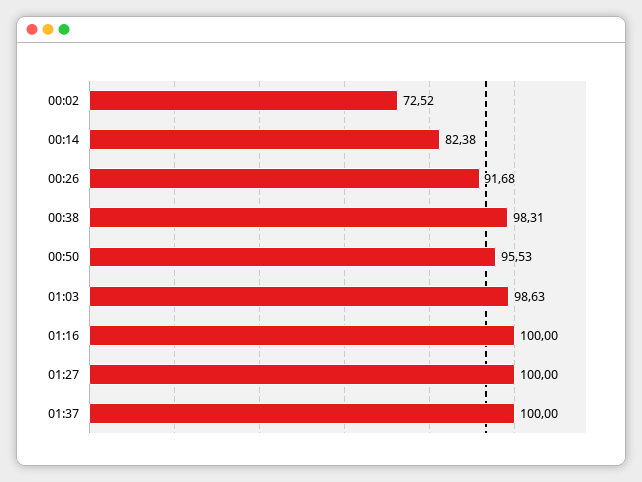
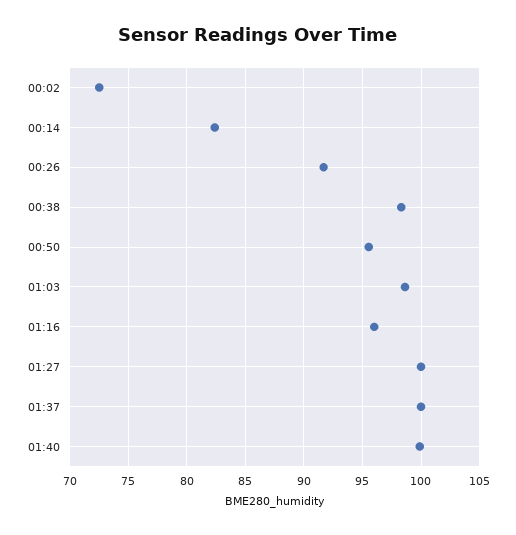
01:16: 100 -> 96
01:40: none -> 100

